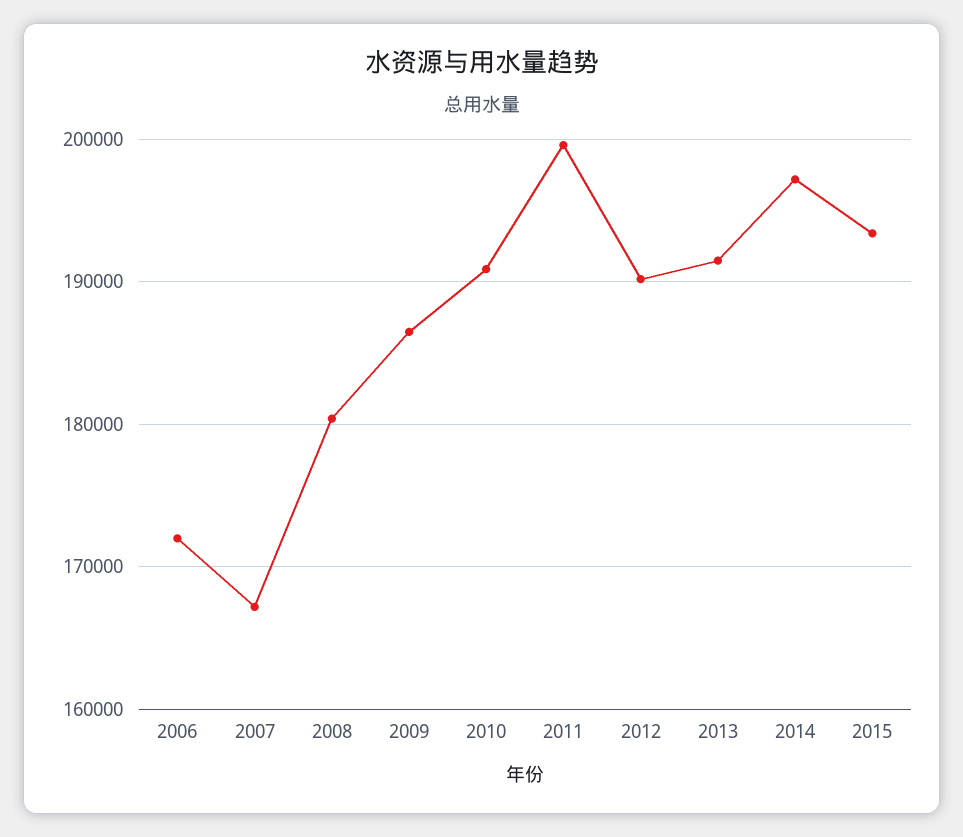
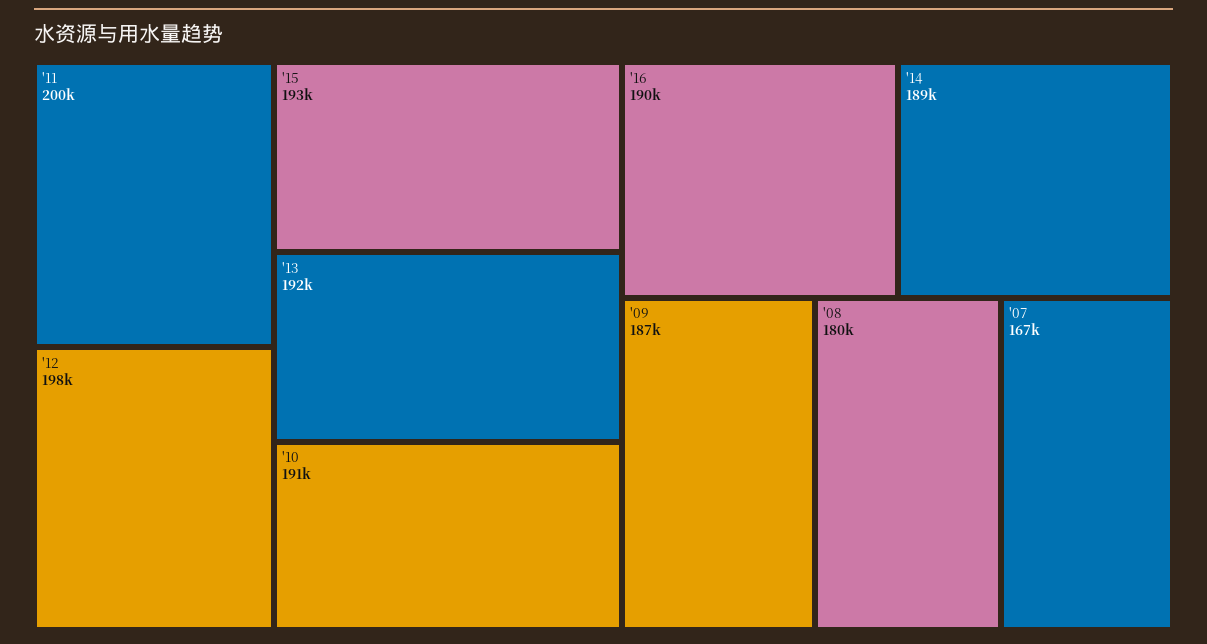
2006: 172000 -> none
2012: 190000 -> 198000
2014: 197000 -> 189000
'16: none -> 190000

